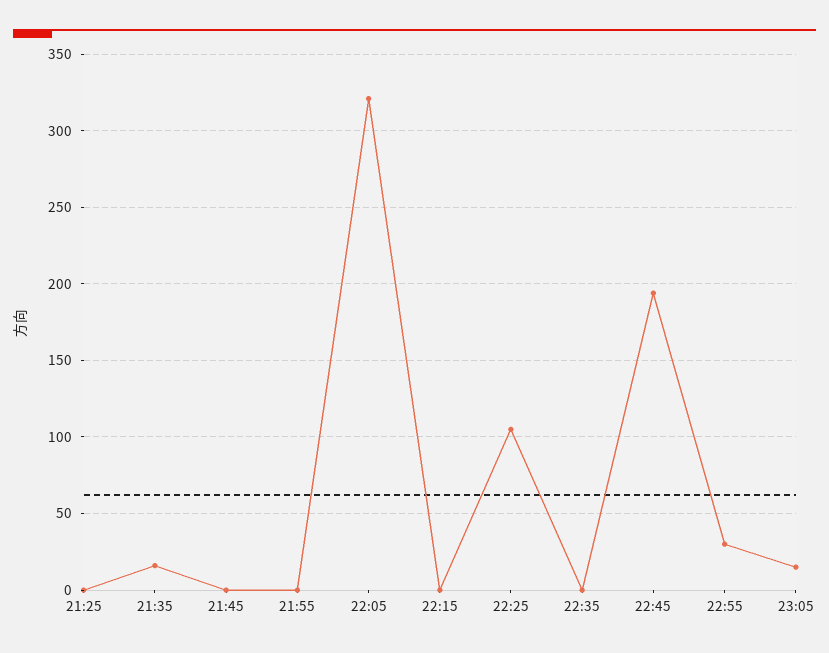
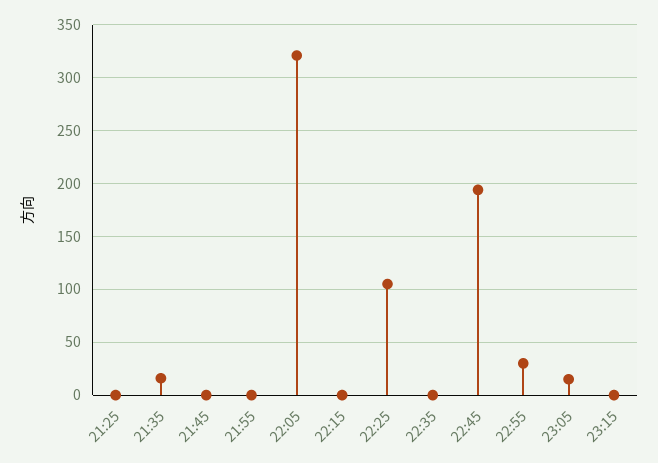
23:15: none -> 0

